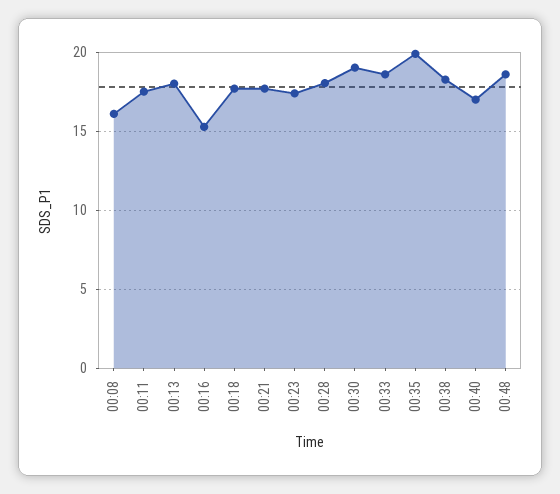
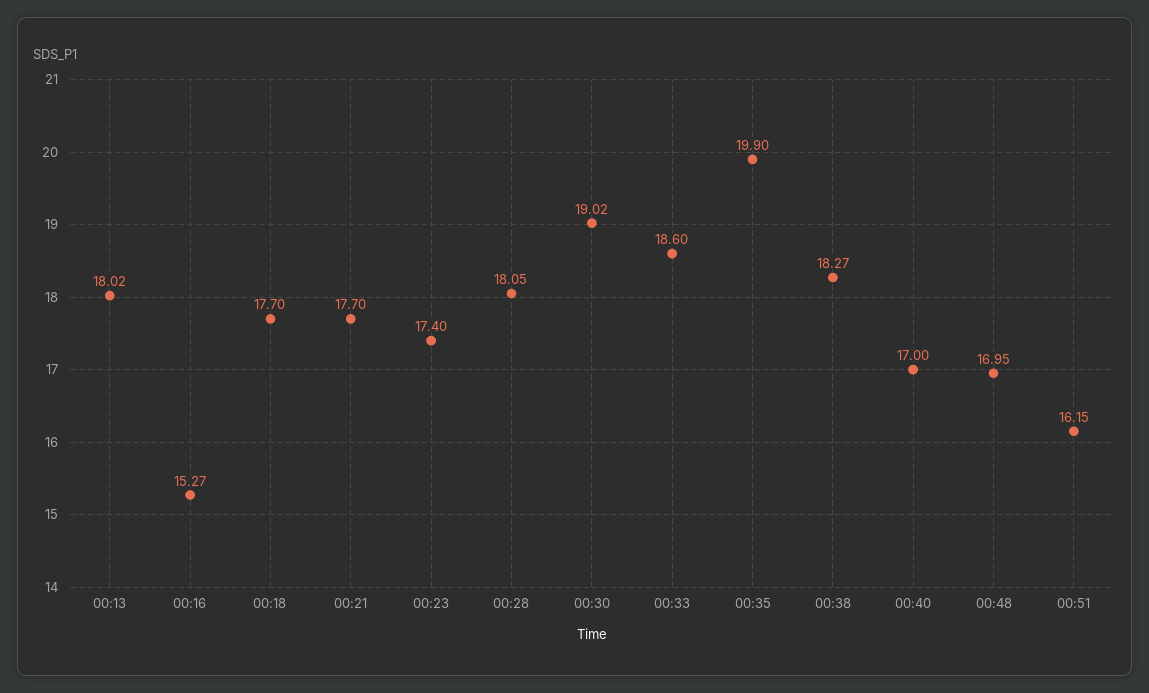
00:08: 16 -> none
00:11: 17.5 -> none
00:48: 18.5 -> 16.95
00:51: none -> 16.15

